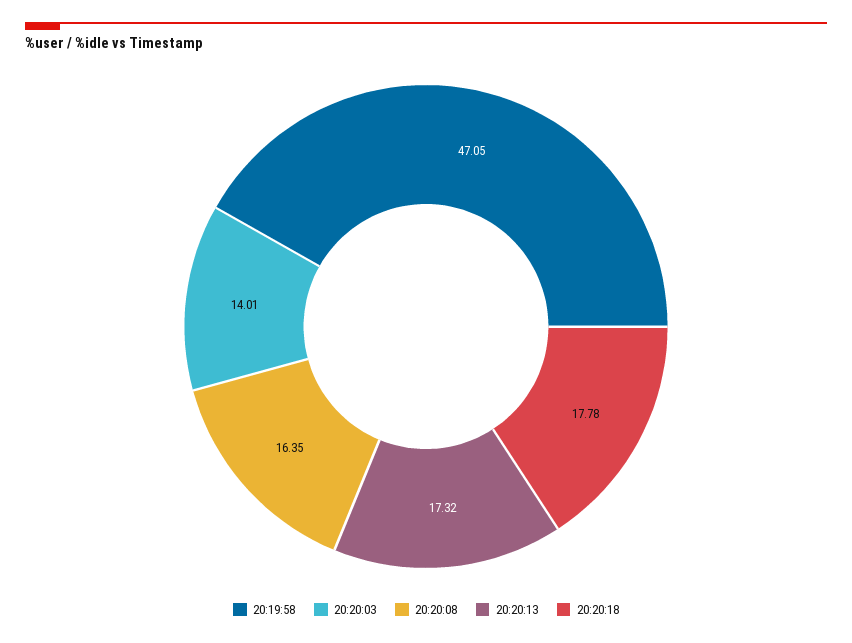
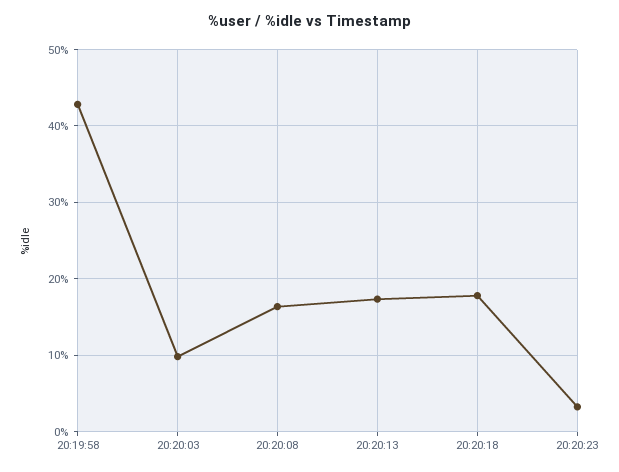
20:19:58: 47.05 -> 43
20:20:03: 14.01 -> 10
20:20:23: none -> 3

